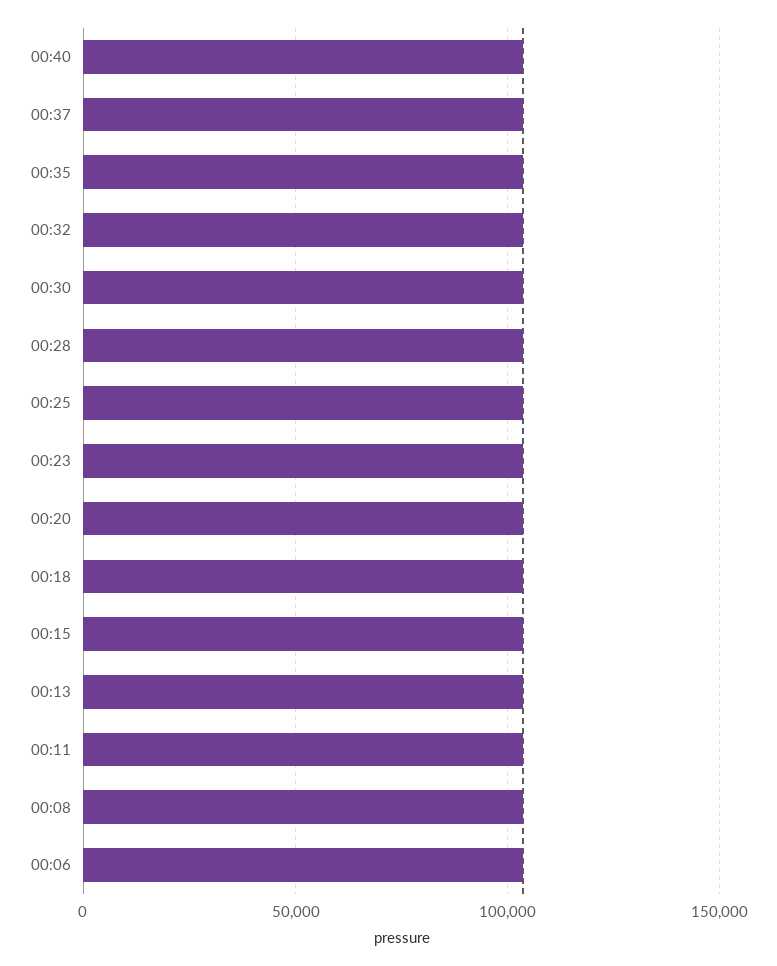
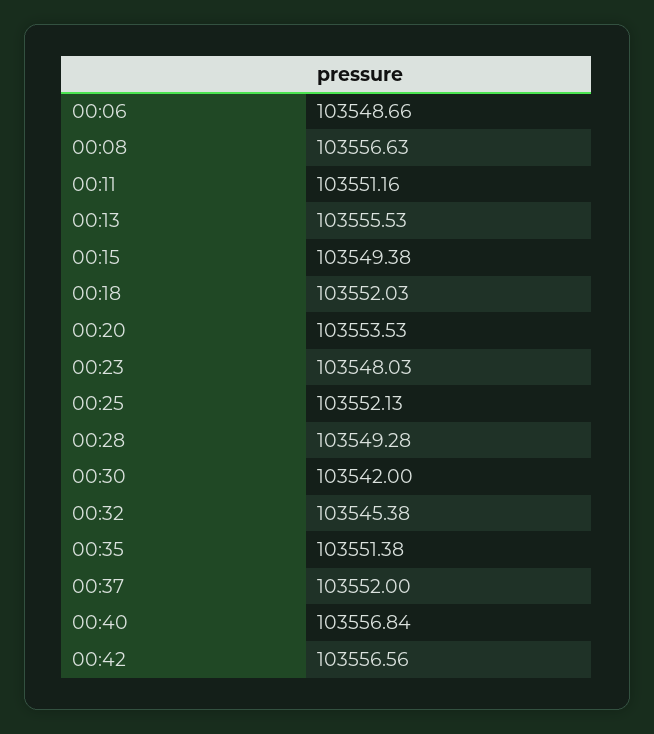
00:42: none -> 103556.56

